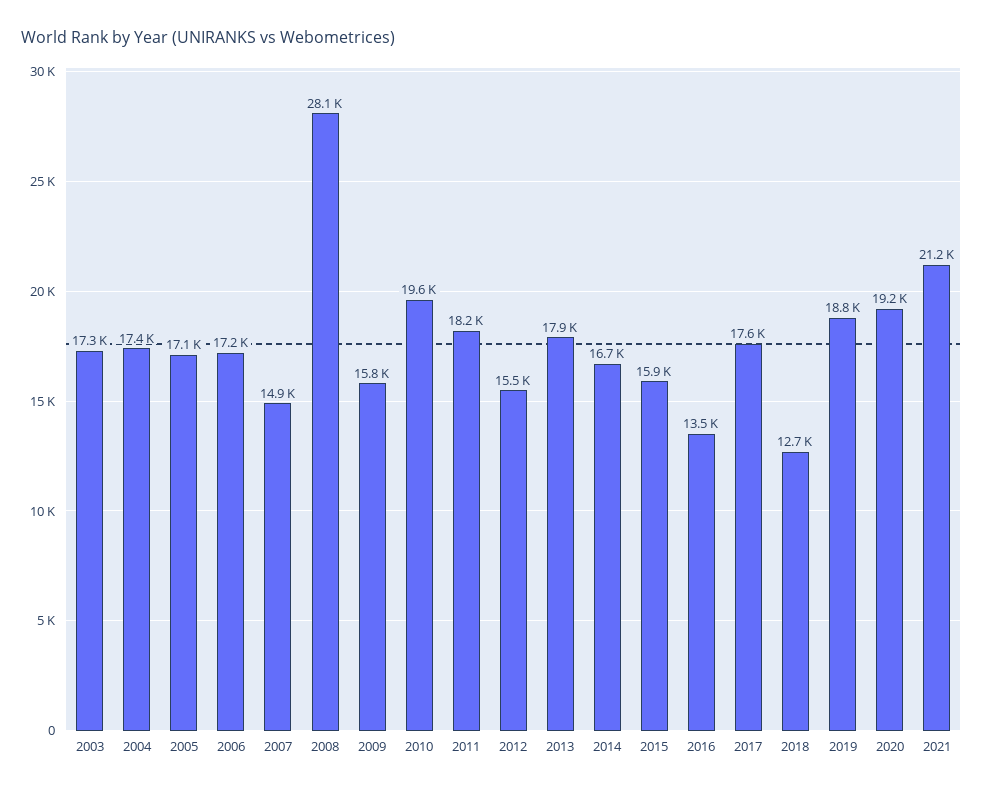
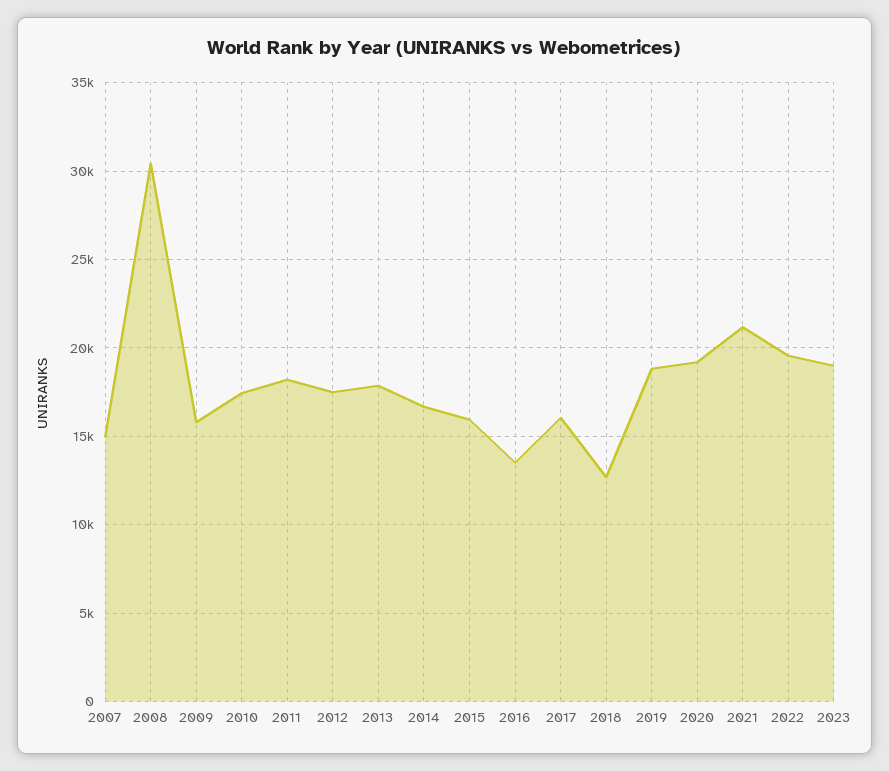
2003: 17300 -> none
2004: 17400 -> none
2005: 17100 -> none
2006: 17200 -> none
2008: 28100 -> 30500
2010: 19600 -> 17500
2012: 15500 -> 17500
2017: 17600 -> 16000
2022: none -> 19500
2023: none -> 19000

